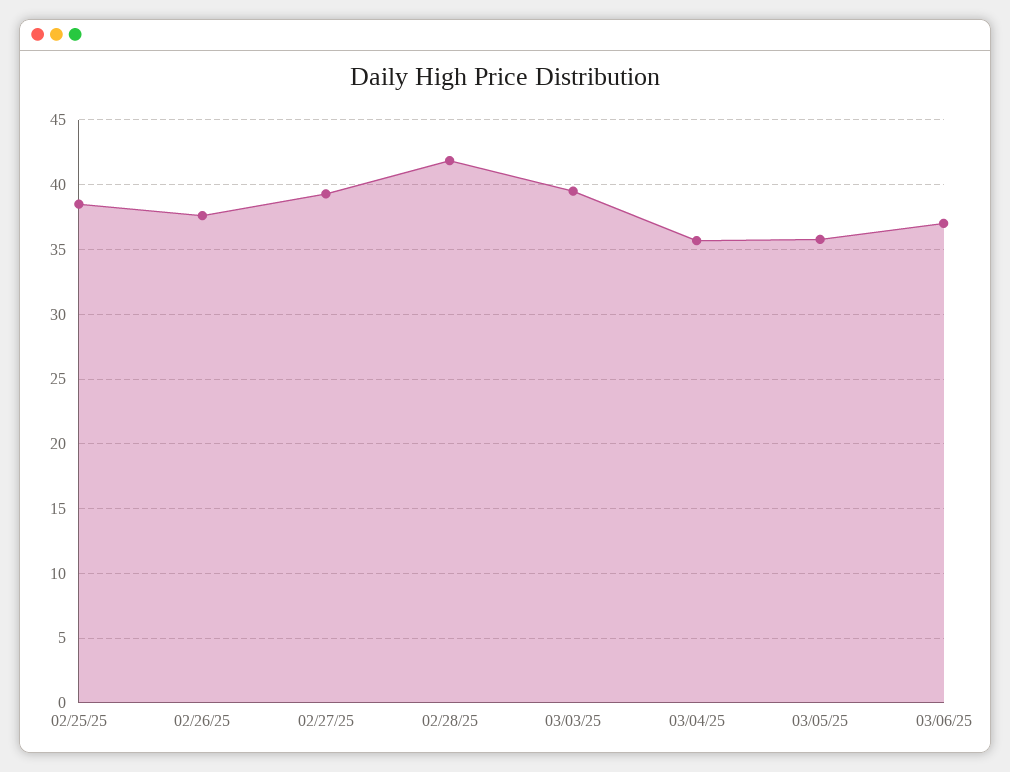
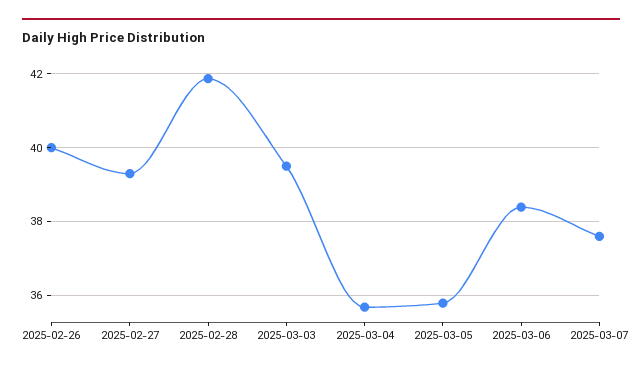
02/25/25: 38.5 -> none
02/26/25: 37.5 -> 40
03/06/25: 37 -> 38.4
2025-03-07: none -> 37.6

